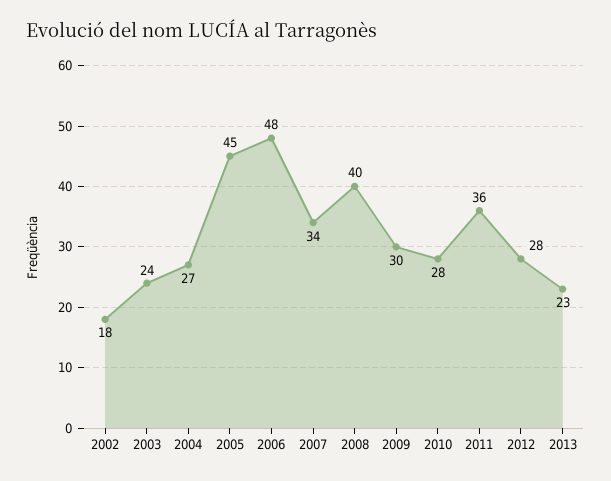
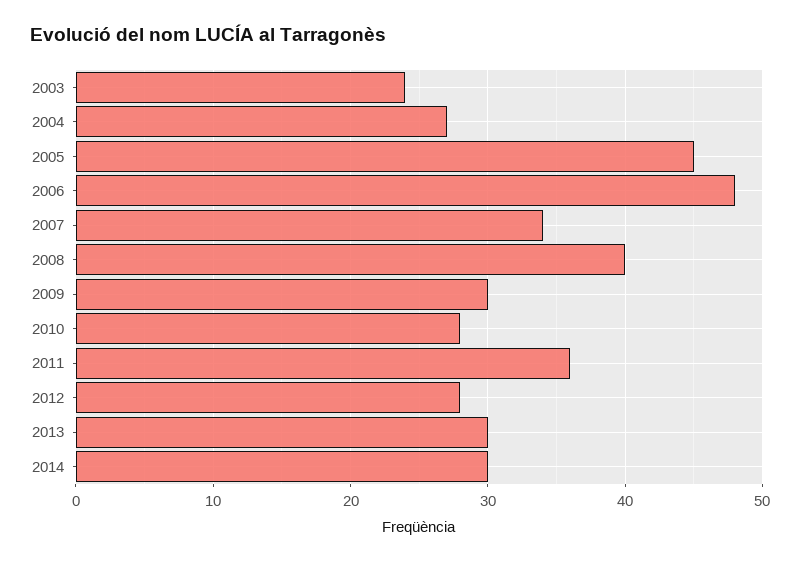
2002: 18 -> none
2013: 23 -> 30
2014: none -> 30

